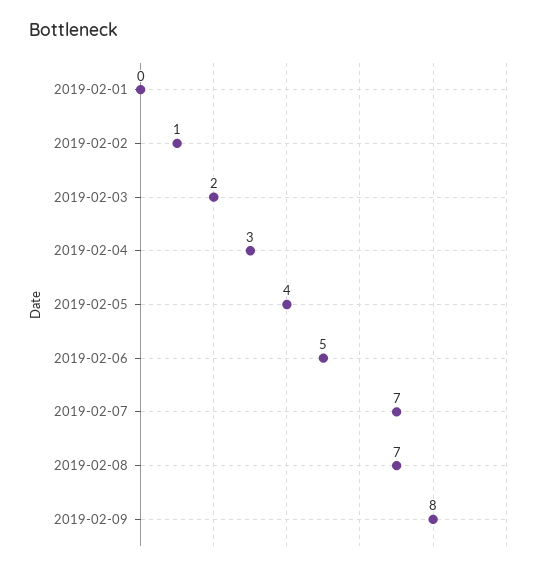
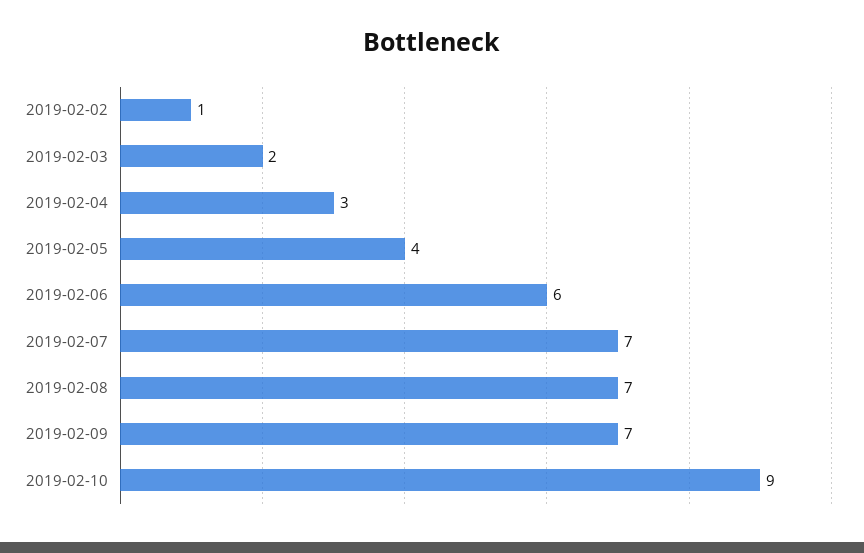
2019-02-01: 0 -> none
2019-02-06: 5 -> 6
2019-02-09: 8 -> 7
2019-02-10: none -> 9

